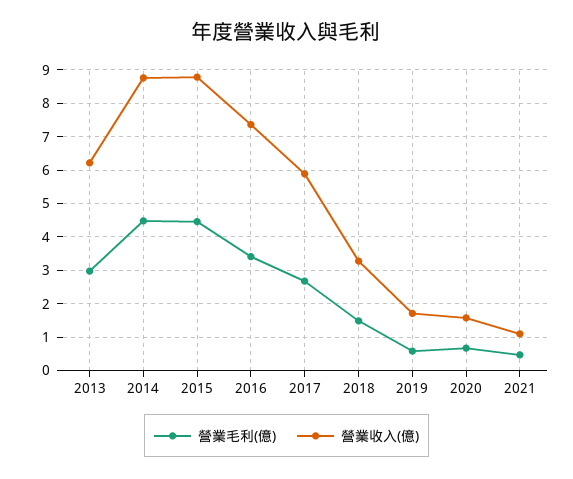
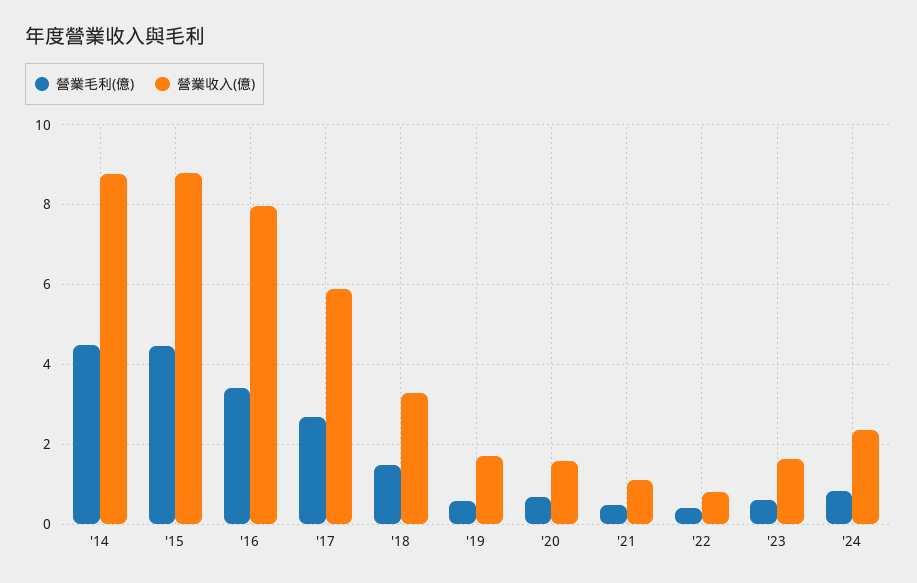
營業毛利(億), 2013: 3 -> none
營業收入(億), 2013: 6.2 -> none
營業收入(億), 2016: 7.4 -> 8
營業毛利(億), '22: none -> 0.4
營業收入(億), '22: none -> 0.8
營業毛利(億), '23: none -> 0.6
營業收入(億), '23: none -> 1.6
營業毛利(億), '24: none -> 0.8
營業收入(億), '24: none -> 2.4

